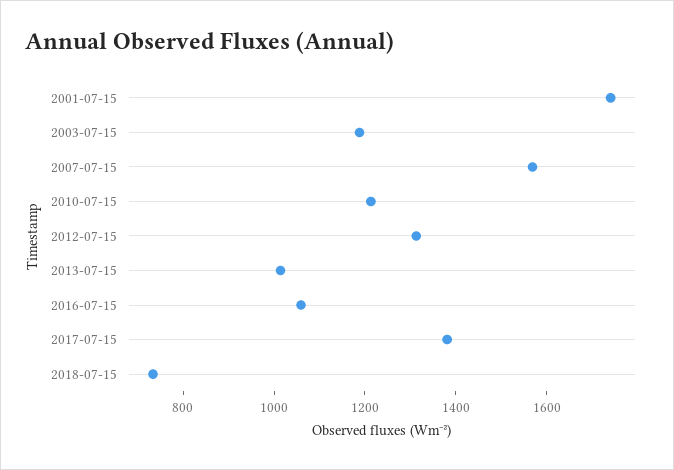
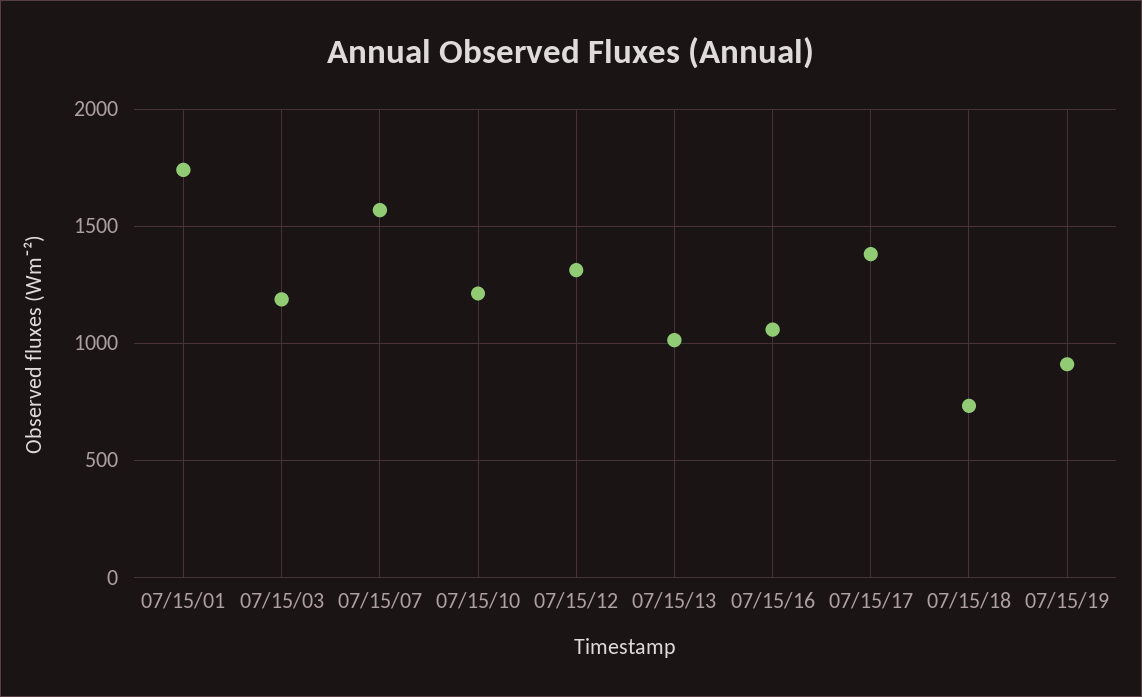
07/15/19: none -> 900

